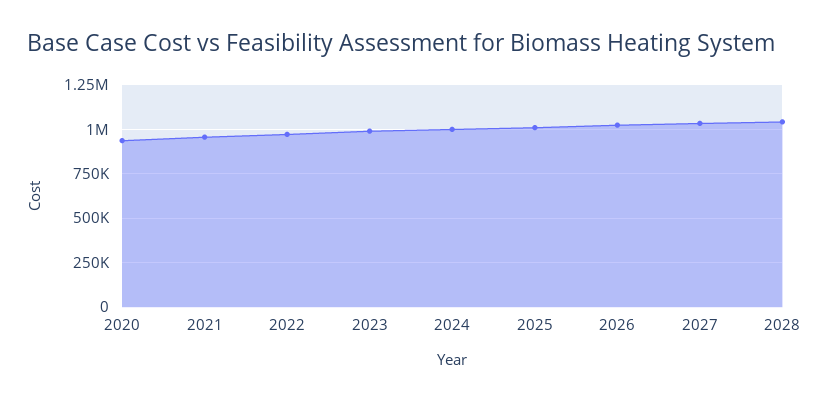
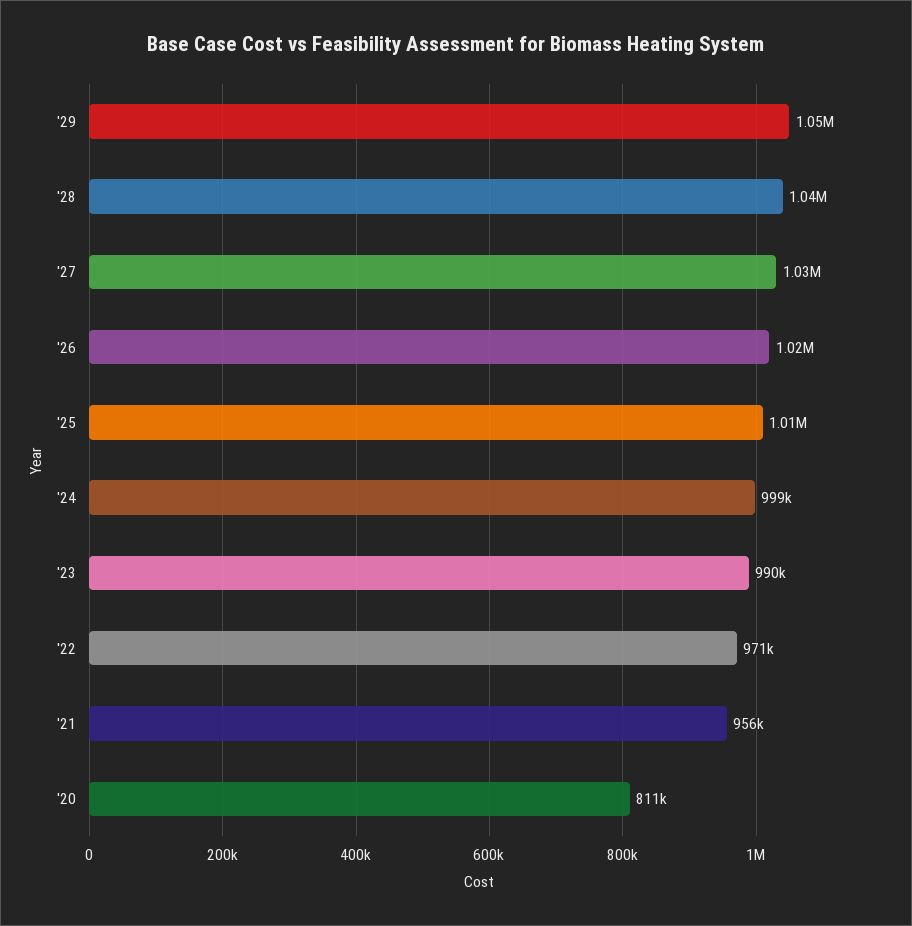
2020: 950000 -> 811000
'29: none -> 1050000

